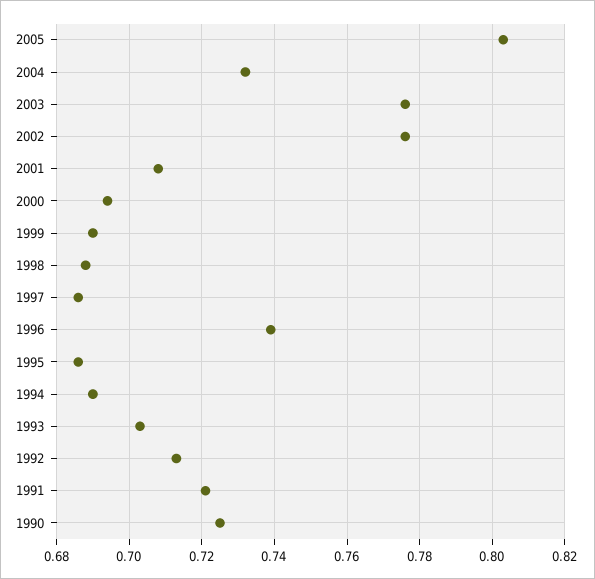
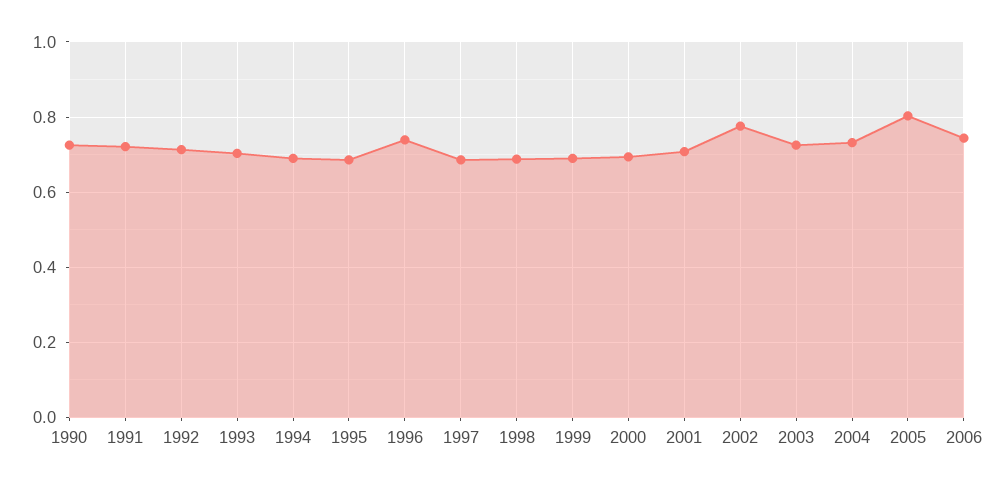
2003: 0.775 -> 0.72
2006: none -> 0.74

